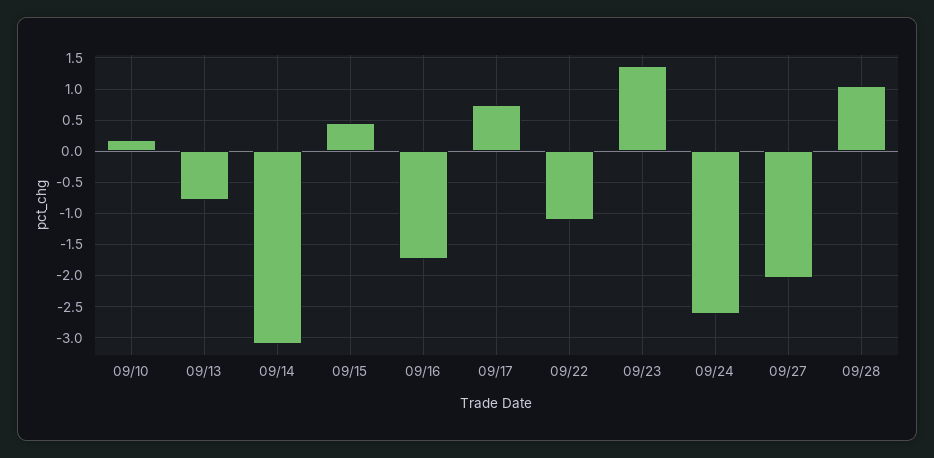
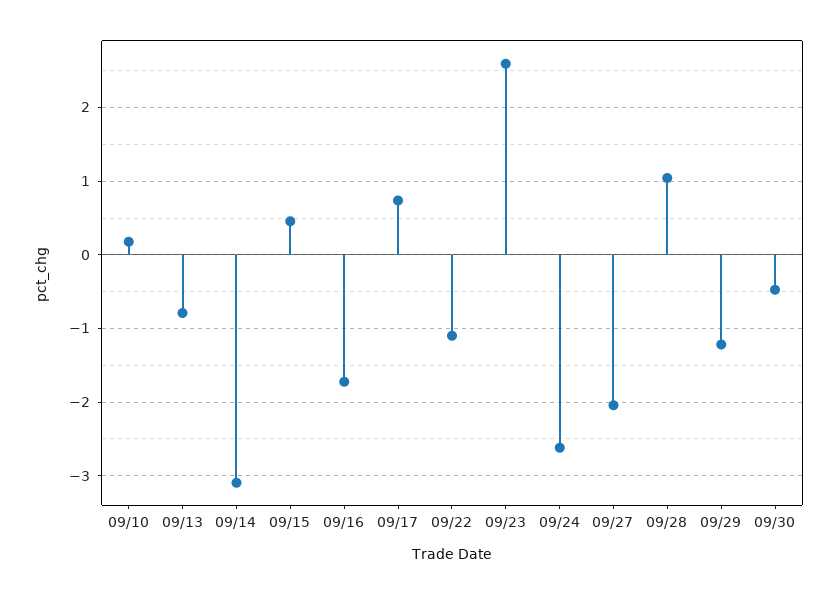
09/23: 1.4 -> 2.6
09/29: none -> -1.2
09/30: none -> -0.5

